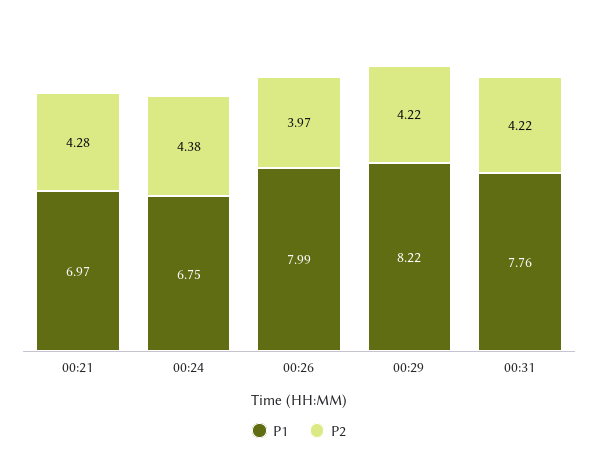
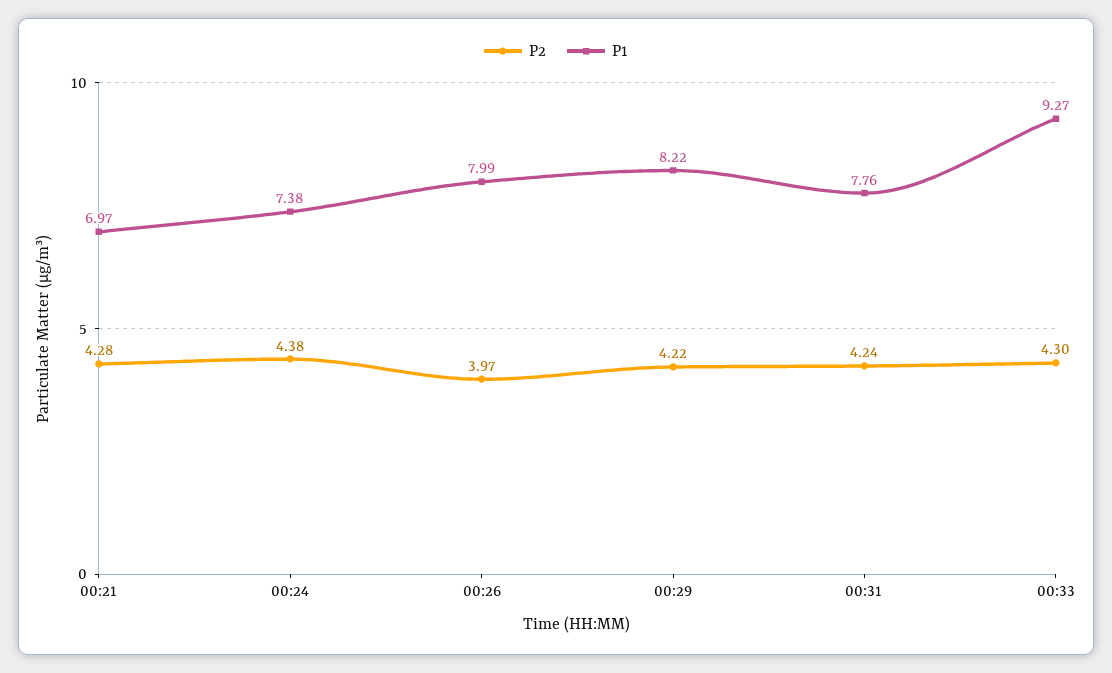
P1, 00:24: 6.75 -> 7.38
P2, 00:31: 4.22 -> 4.24
P2, 00:33: none -> 4.3
P1, 00:33: none -> 9.27

